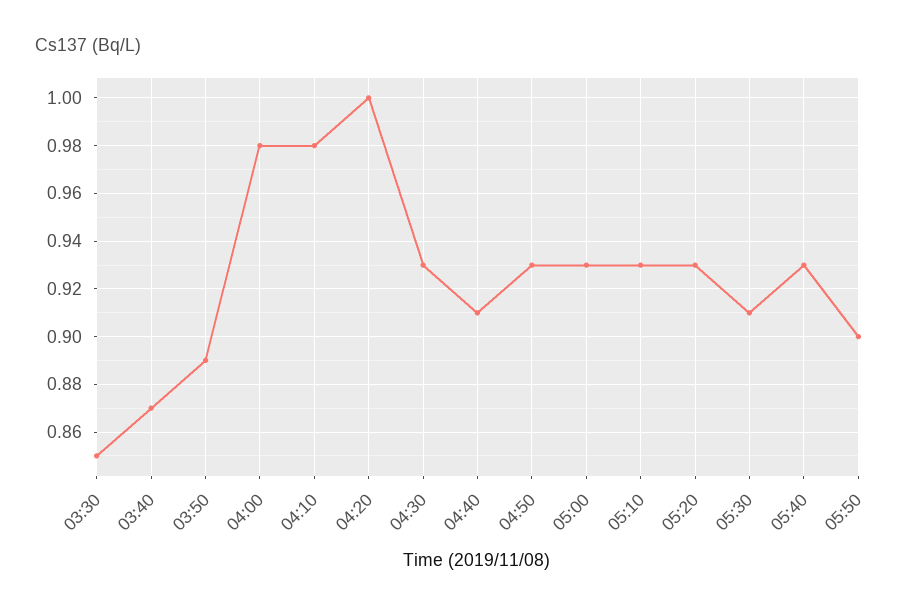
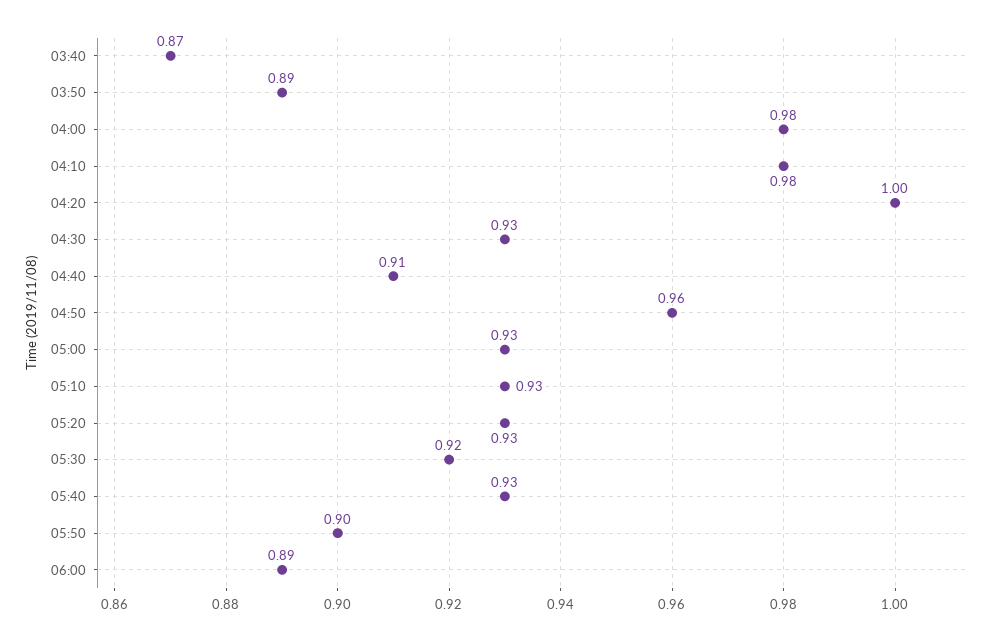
03:30: 0.85 -> none
04:50: 0.93 -> 0.96
05:30: 0.91 -> 0.92
06:00: none -> 0.89

